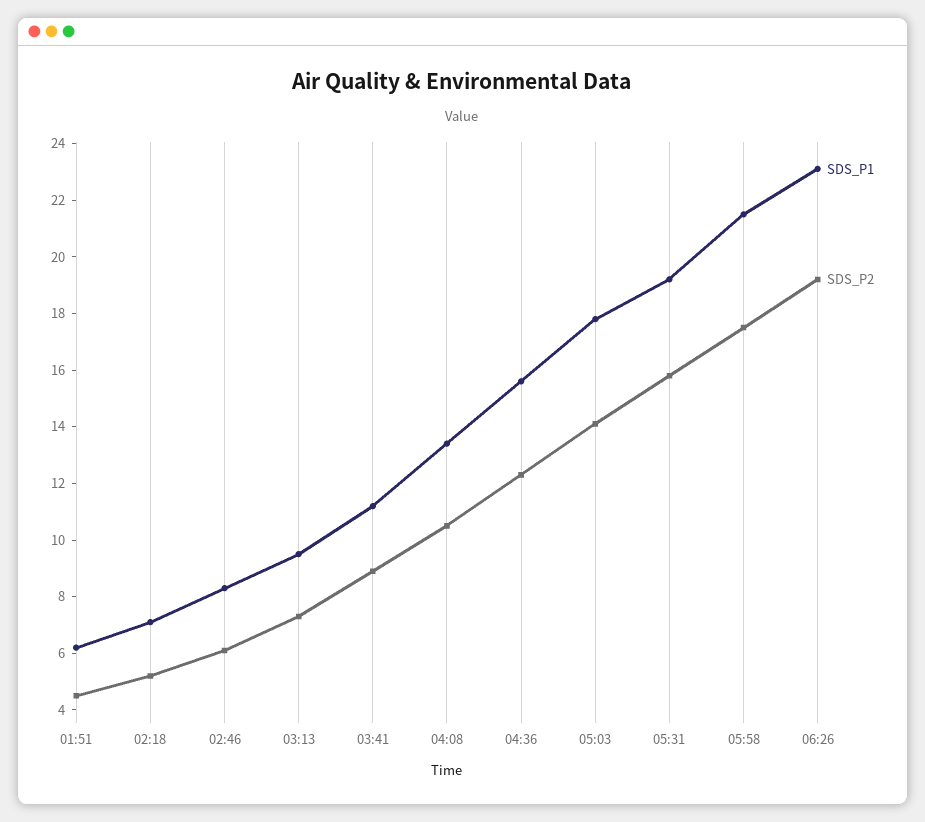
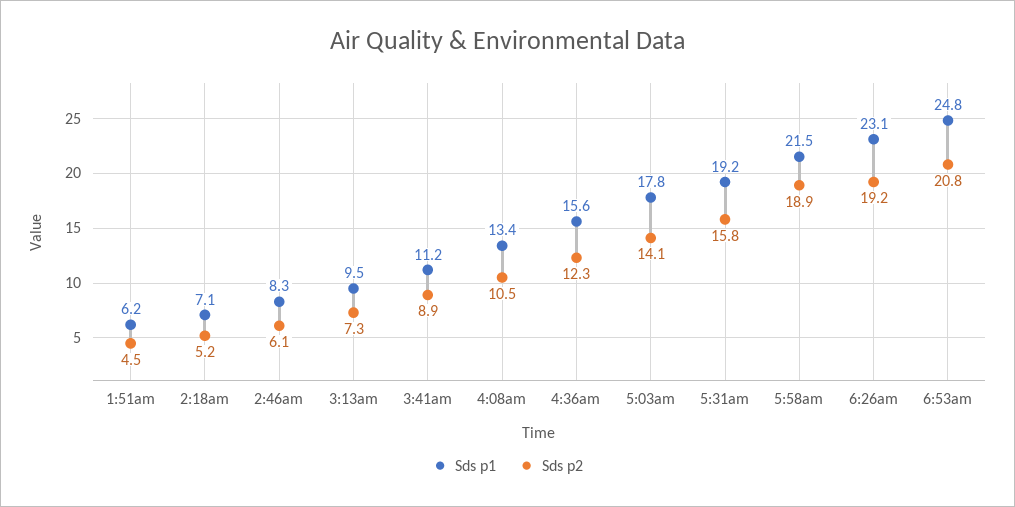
SDS_P2, 05:58: 17.5 -> 18.9
SDS_P1, 6:53am: none -> 24.8
SDS_P2, 6:53am: none -> 20.8

